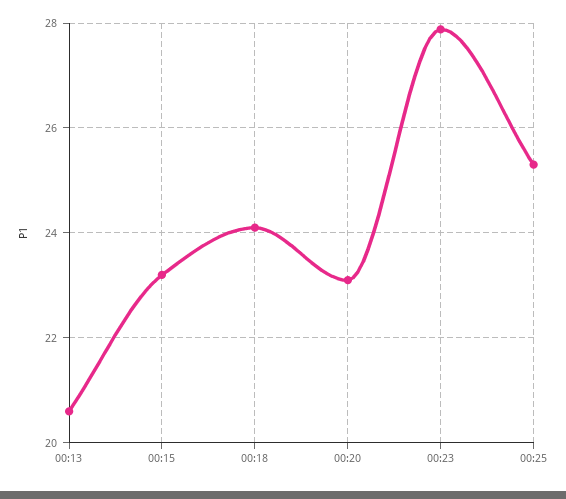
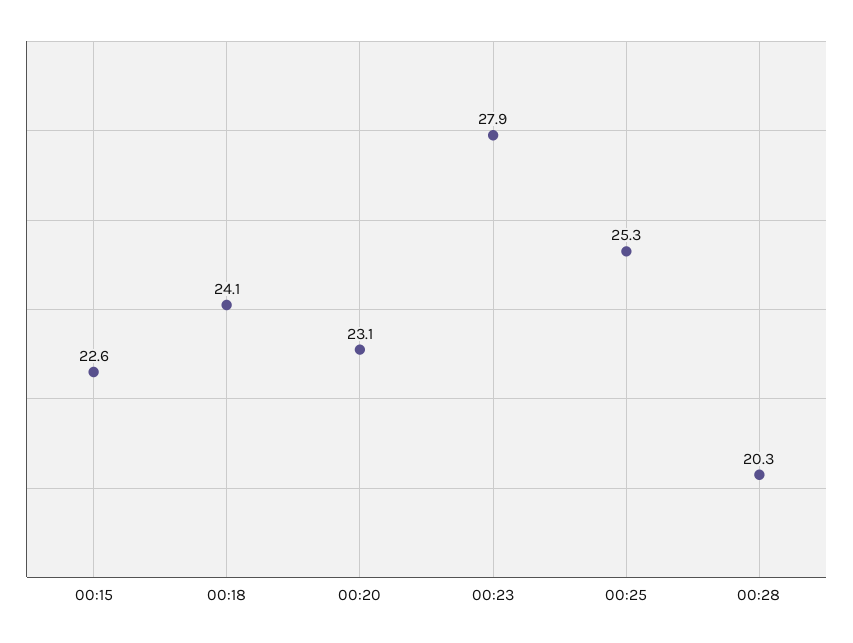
00:13: 20.6 -> none
00:15: 23.2 -> 22.6
00:28: none -> 20.3

